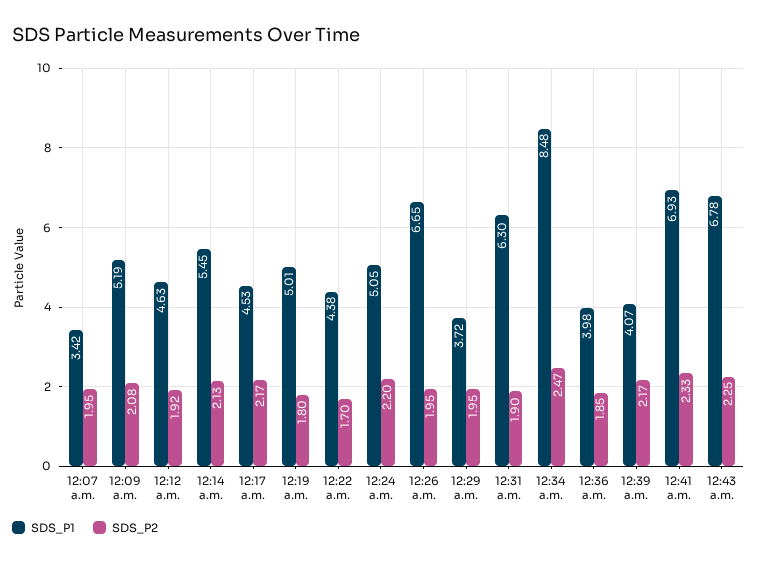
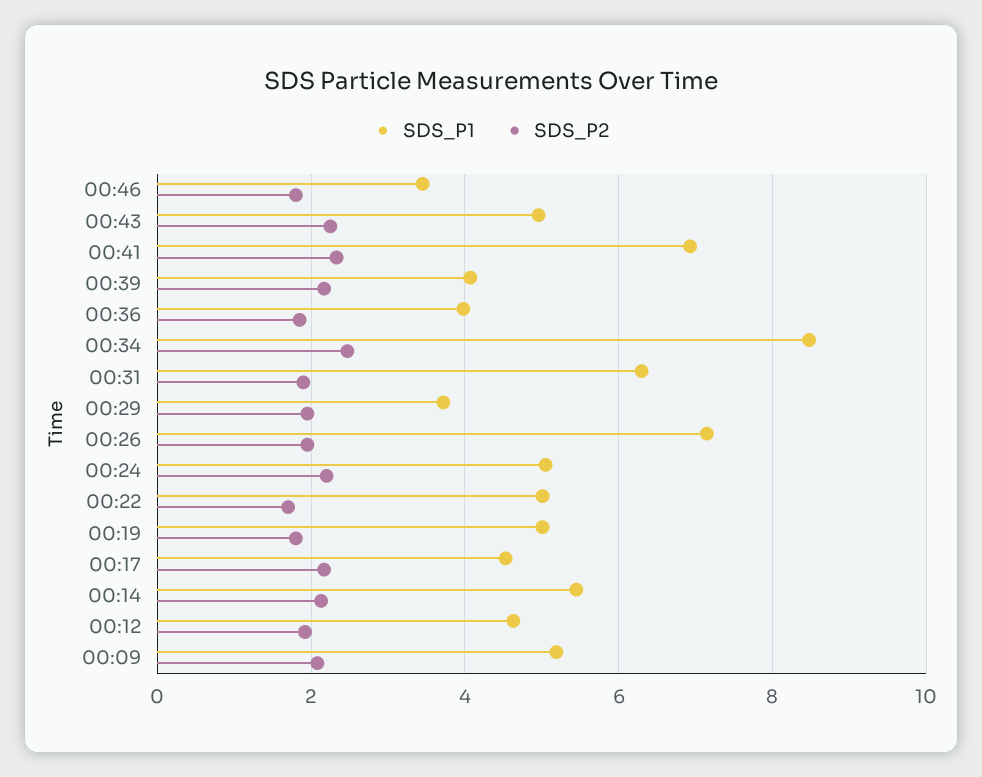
SDS_P1, 12:07 a.m.: 3.42 -> none
SDS_P2, 12:07 a.m.: 1.95 -> none
SDS_P1, 12:22 a.m.: 4.38 -> 5
SDS_P1, 12:26 a.m.: 6.65 -> 7.2
SDS_P1, 12:43 a.m.: 6.78 -> 5
SDS_P1, 00:46: none -> 3.4
SDS_P2, 00:46: none -> 1.8

